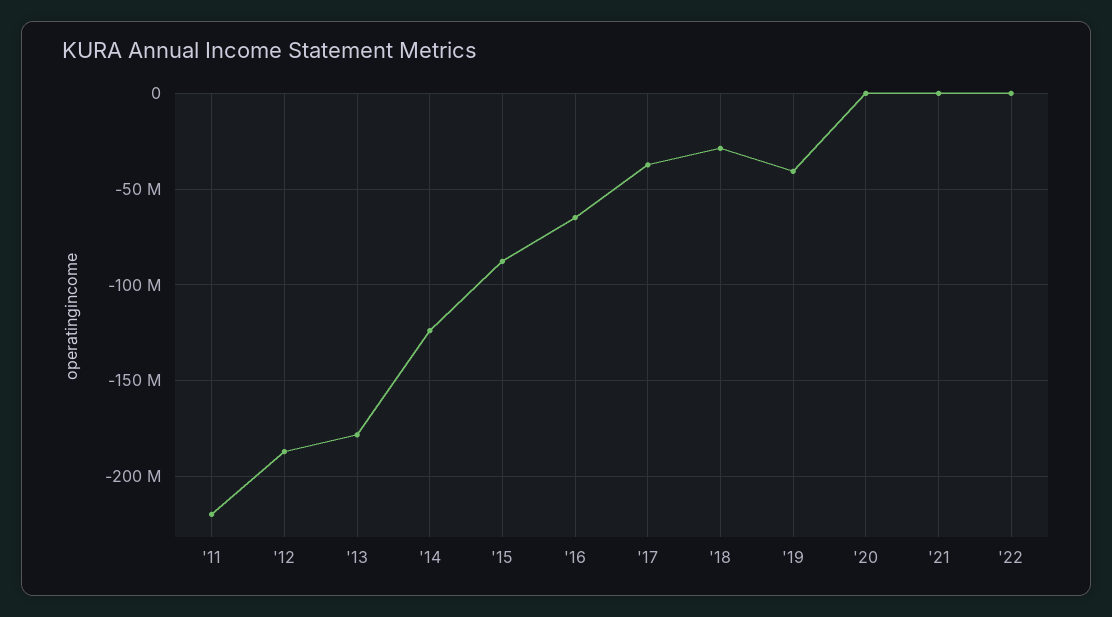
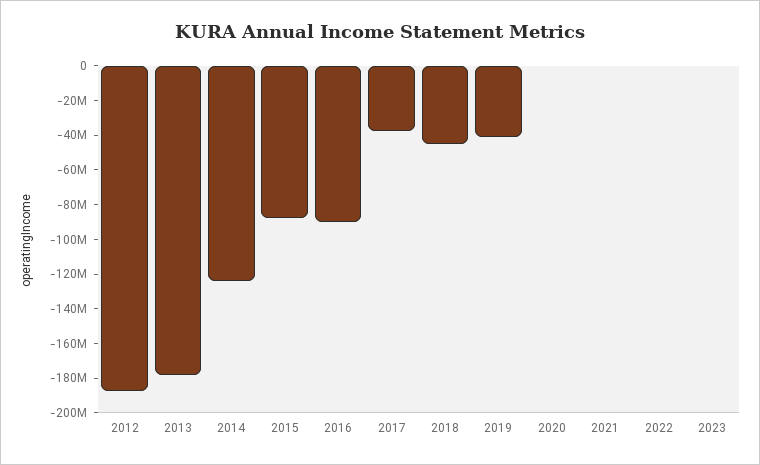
'11: -220000000 -> none
'16: -65000000 -> -90000000
'18: -30000000 -> -45000000
2023: none -> 0

